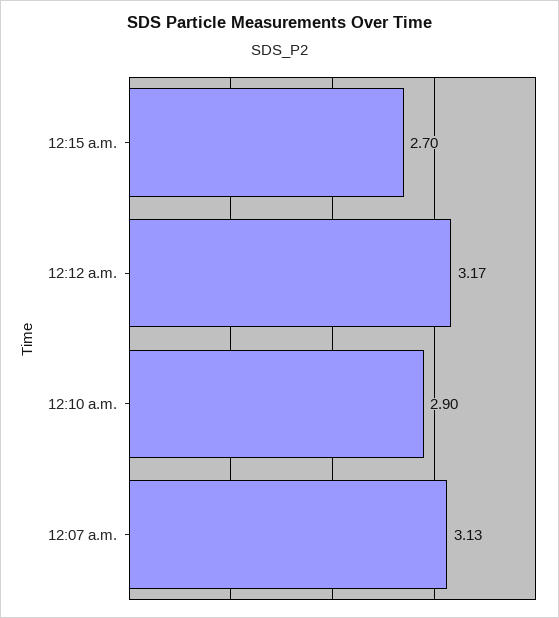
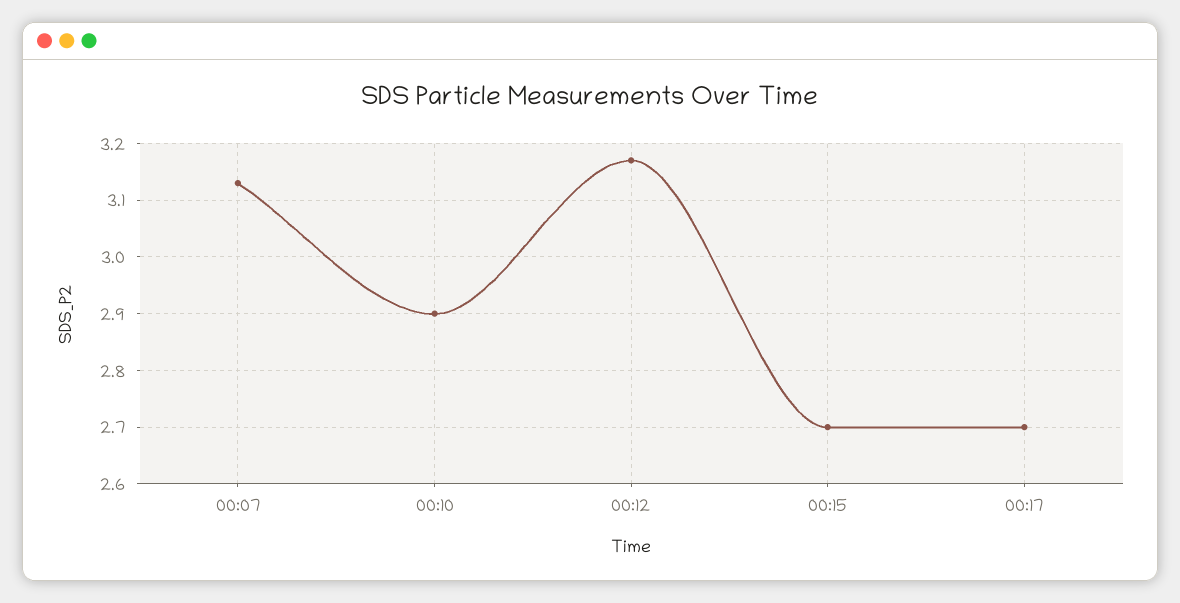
00:17: none -> 2.7

